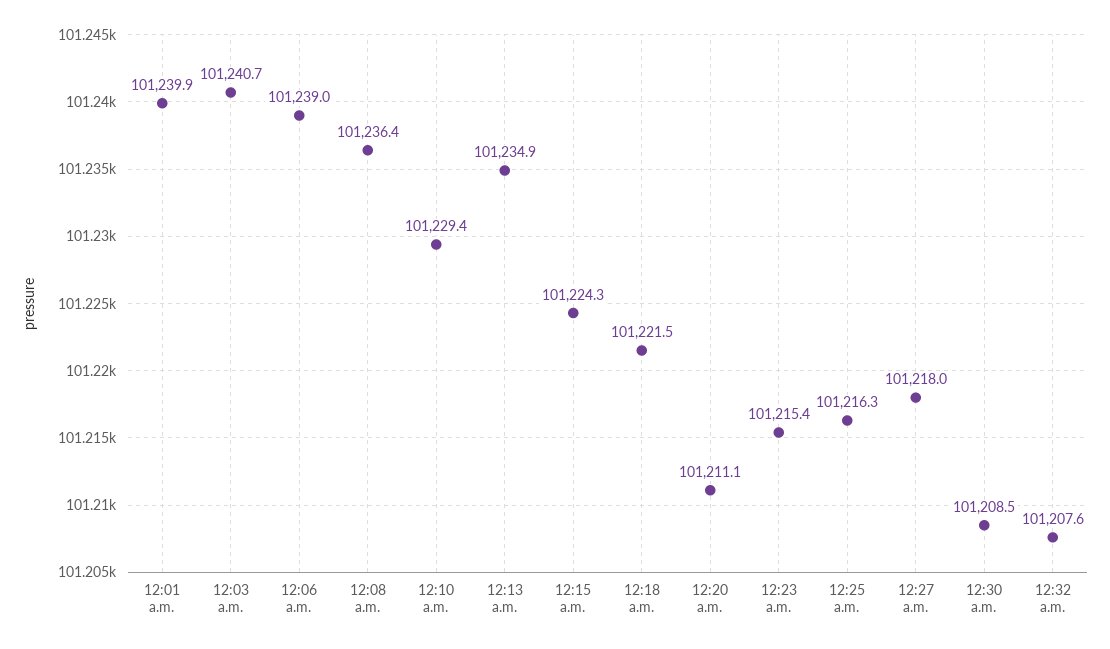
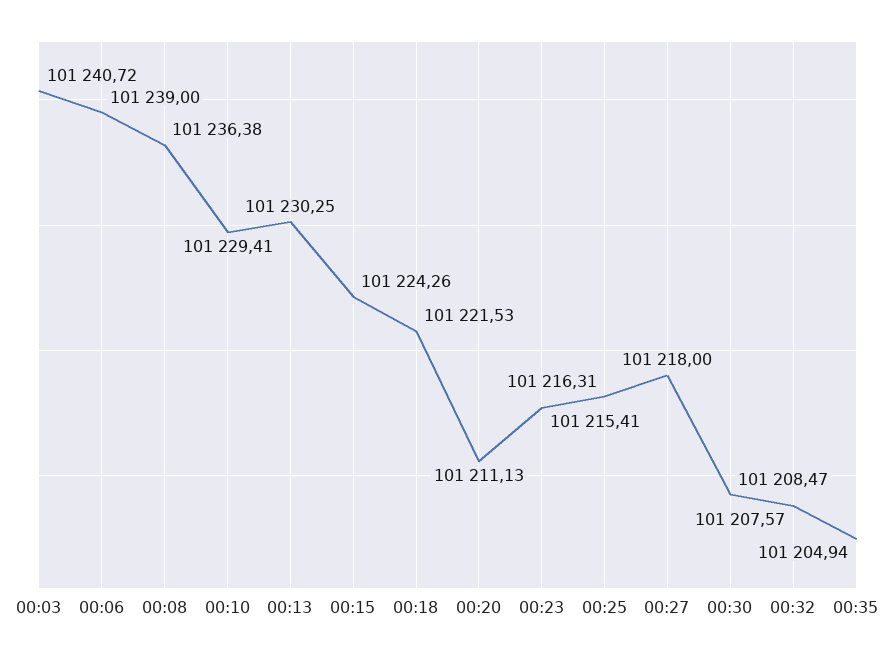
12:01 a.m.: 101239.9 -> none
12:13 a.m.: 101234.9 -> 101230.25
00:35: none -> 101204.94

